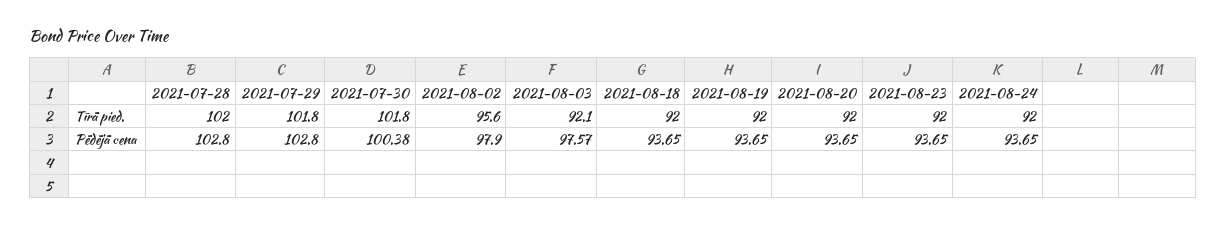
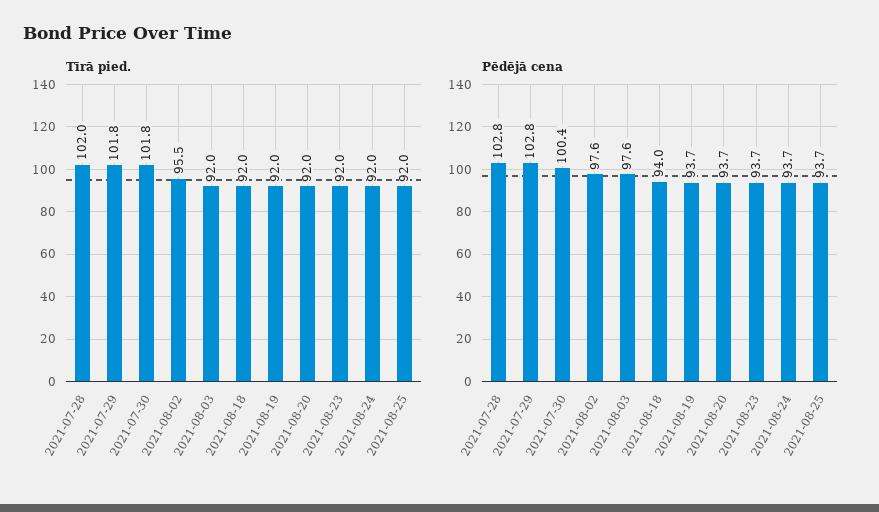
Tīrā pied., 2021-08-02: 95.6 -> 95.5
Tīrā pied., 2021-08-03: 92.1 -> 92
Pēdējā cena, 2021-08-02: 97.9 -> 97.6
Pēdējā cena, 2021-08-18: 93.65 -> 94
Tīrā pied., 2021-08-25: none -> 92
Pēdējā cena, 2021-08-25: none -> 93.7

